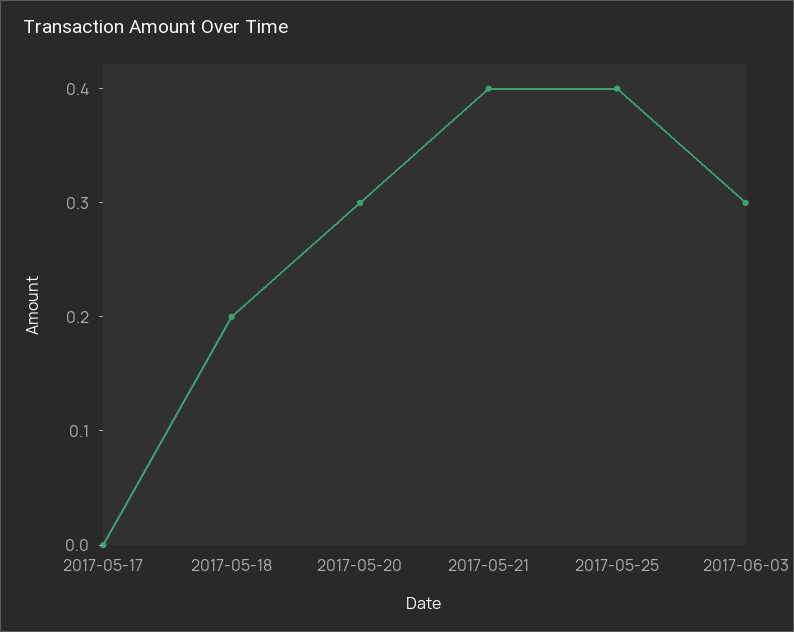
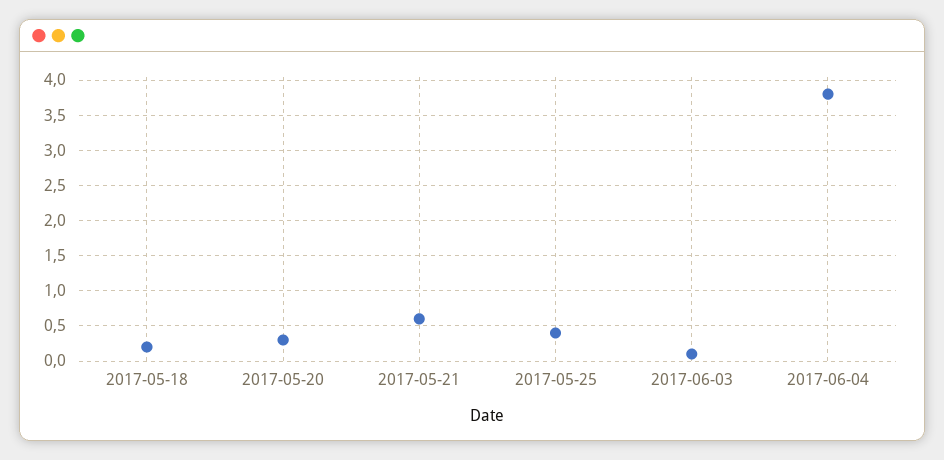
2017-05-17: 0 -> none
2017-05-21: 0.4 -> 0.6
2017-06-03: 0.3 -> 0.1
2017-06-04: none -> 3.8

